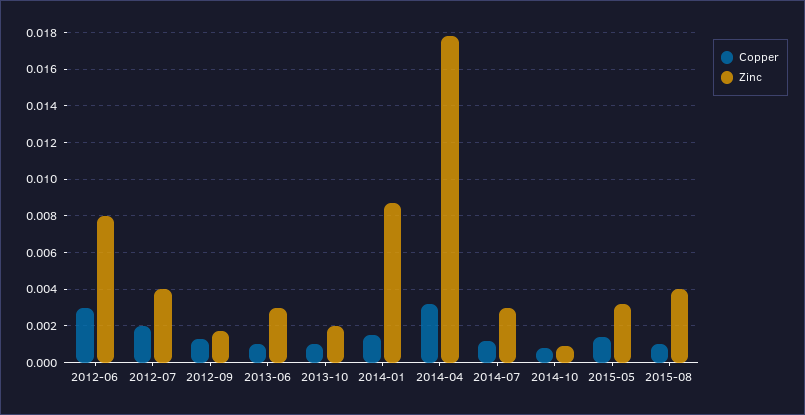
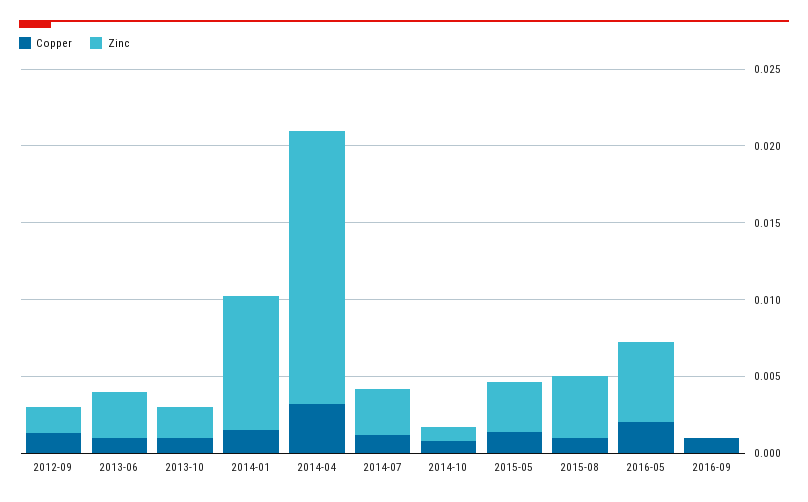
Copper, 2012-06: 0.003 -> none
Zinc, 2012-06: 0.008 -> none
Copper, 2012-07: 0.002 -> none
Zinc, 2012-07: 0.004 -> none
Copper, 2016-05: none -> 0.002
Zinc, 2016-05: none -> 0.005
Copper, 2016-09: none -> 0.001
Zinc, 2016-09: none -> 0

